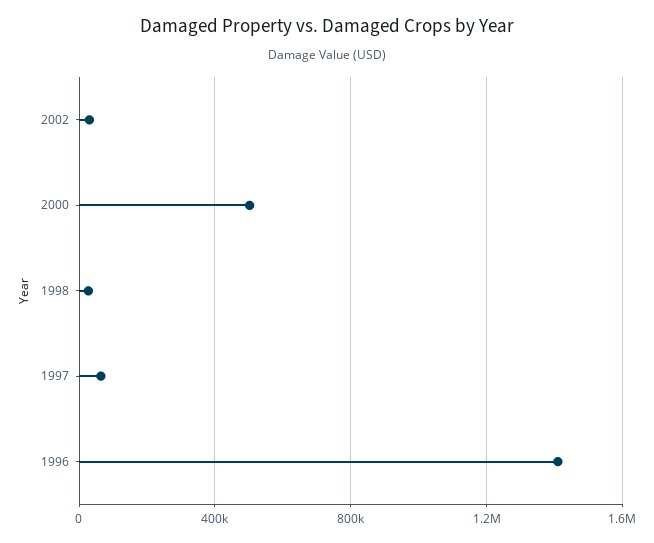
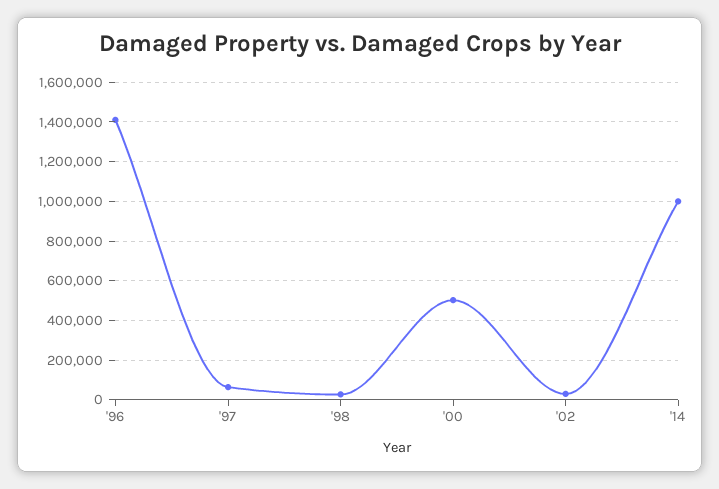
'14: none -> 1000000

